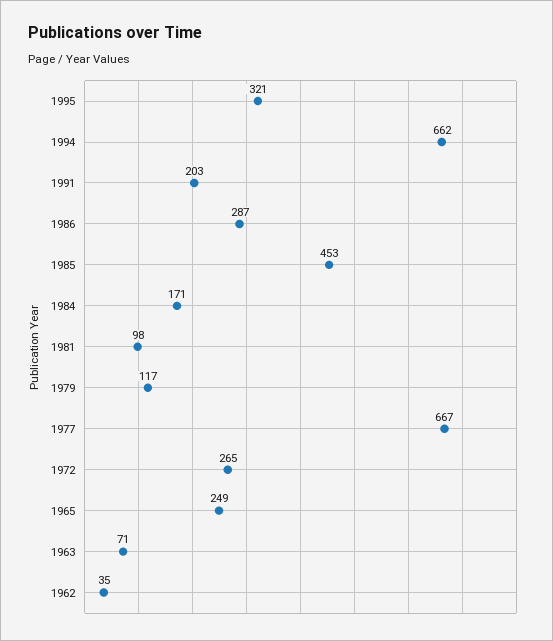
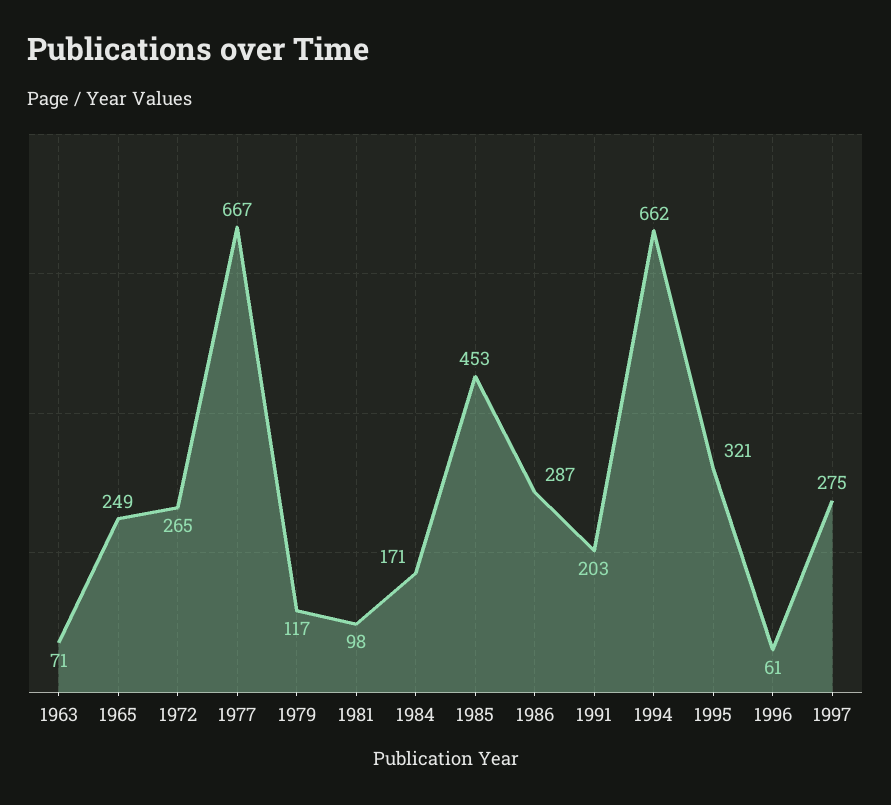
1962: 35 -> none
1996: none -> 61
1997: none -> 275

